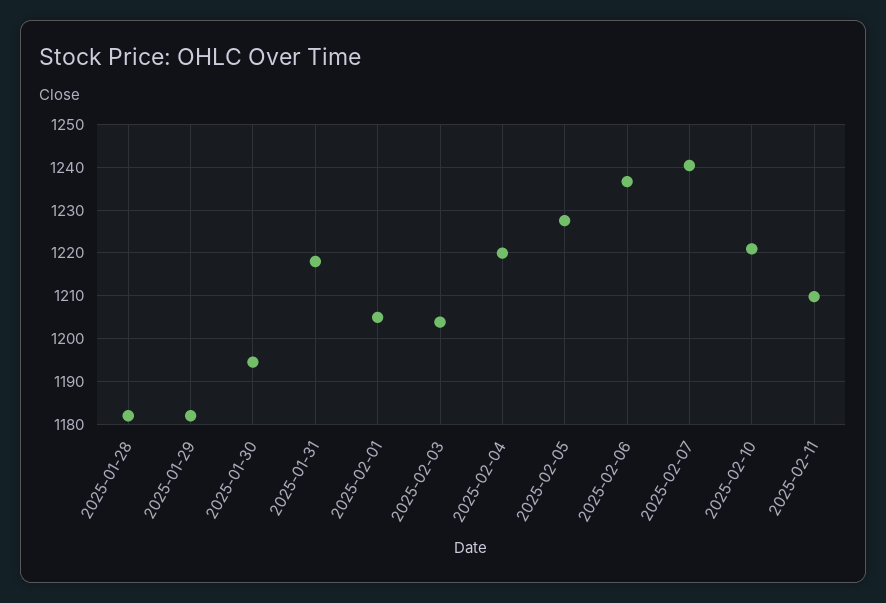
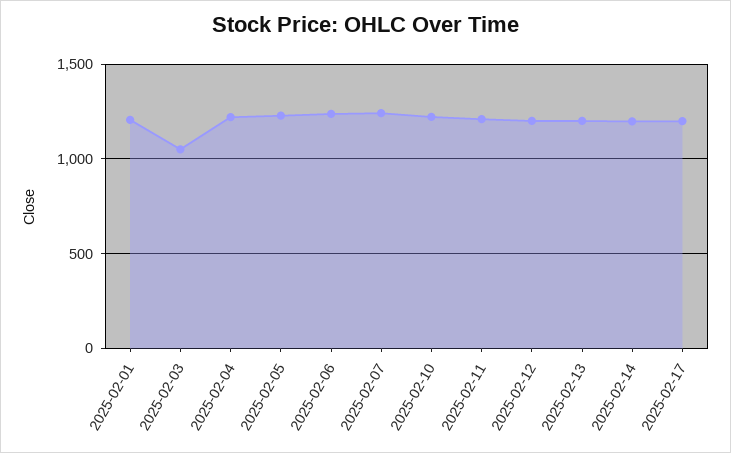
2025-01-28: 1182 -> none
2025-01-29: 1182 -> none
2025-01-30: 1194 -> none
2025-01-31: 1218 -> none
2025-02-03: 1204 -> 1050
2025-02-12: none -> 1200
2025-02-13: none -> 1200
2025-02-14: none -> 1200
2025-02-17: none -> 1200

